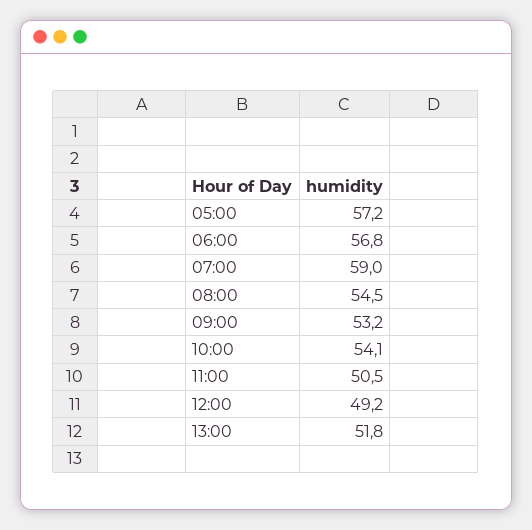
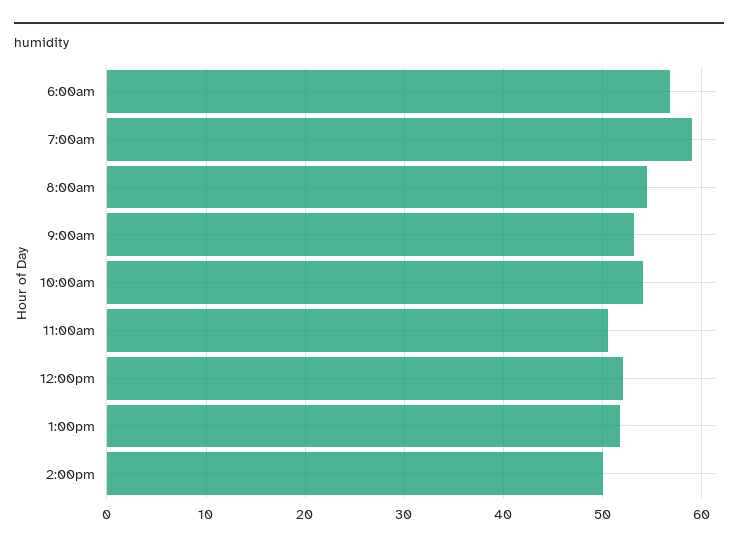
05:00: 57.2 -> none
12:00: 49.2 -> 52
2:00pm: none -> 50

